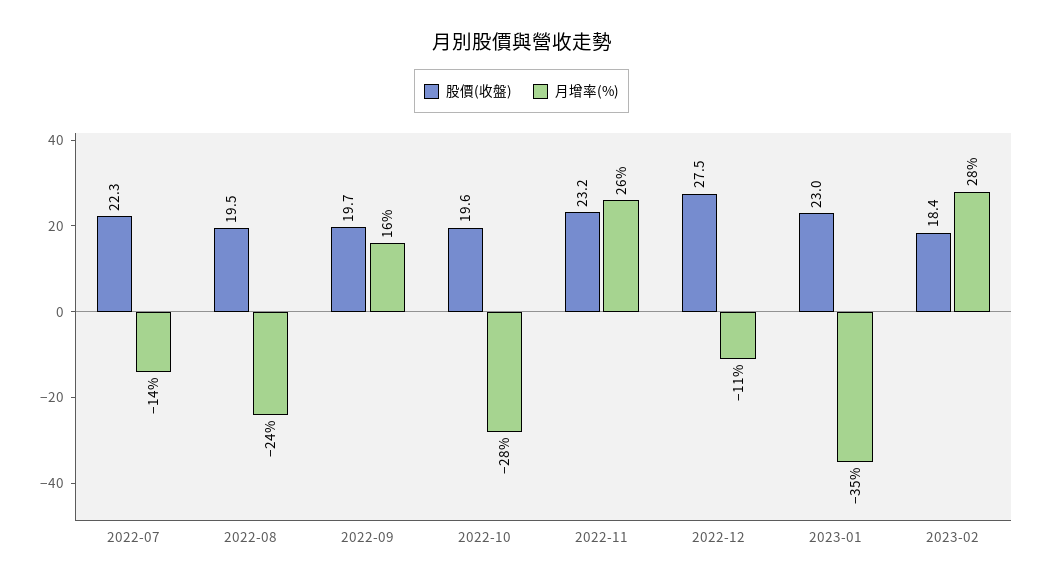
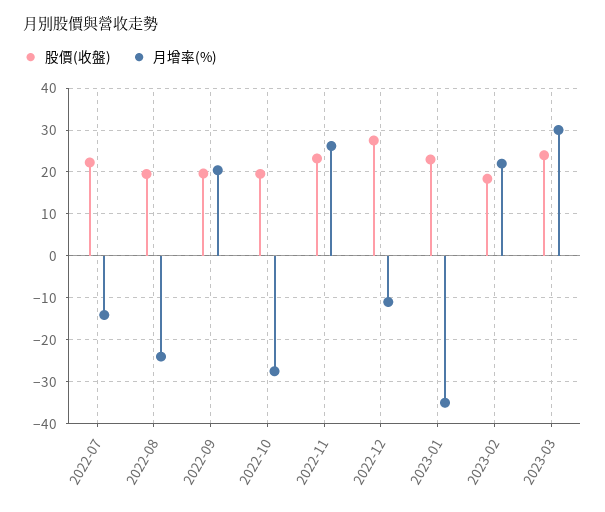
月增率(%), 2022-09: 16 -> 20
月增率(%), 2023-02: 28 -> 22
股價(收盤), 2023-03: none -> 24
月增率(%), 2023-03: none -> 30

